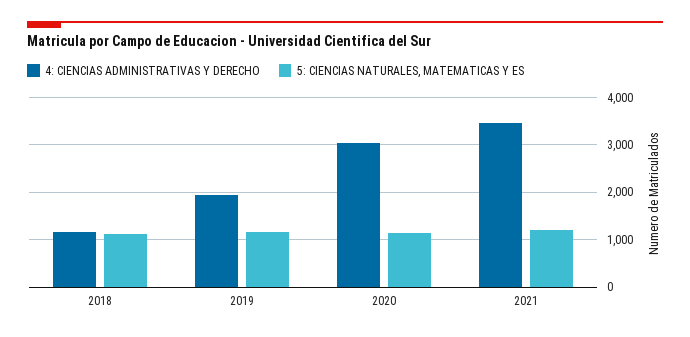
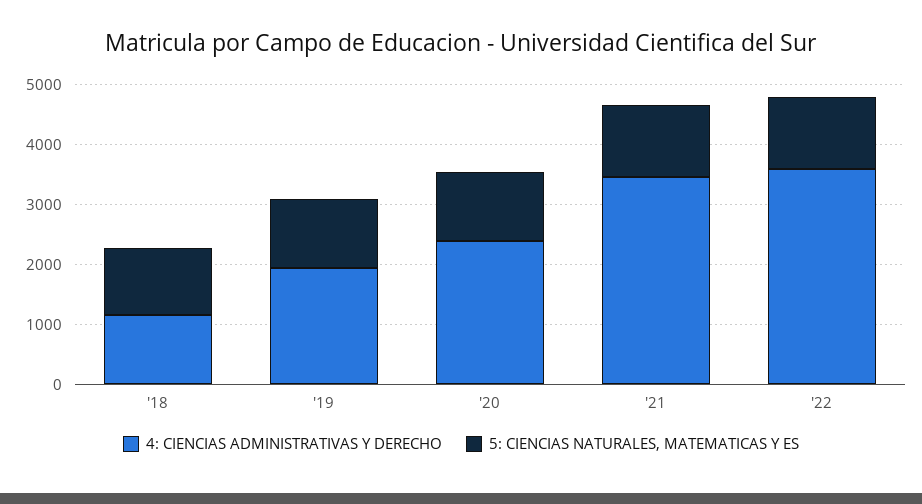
4: CIENCIAS ADMINISTRATIVAS Y DERECHO, 2020: 3000 -> 2400
4: CIENCIAS ADMINISTRATIVAS Y DERECHO, '22: none -> 3600
5: CIENCIAS NATURALES, MATEMATICAS Y ES, '22: none -> 1200

